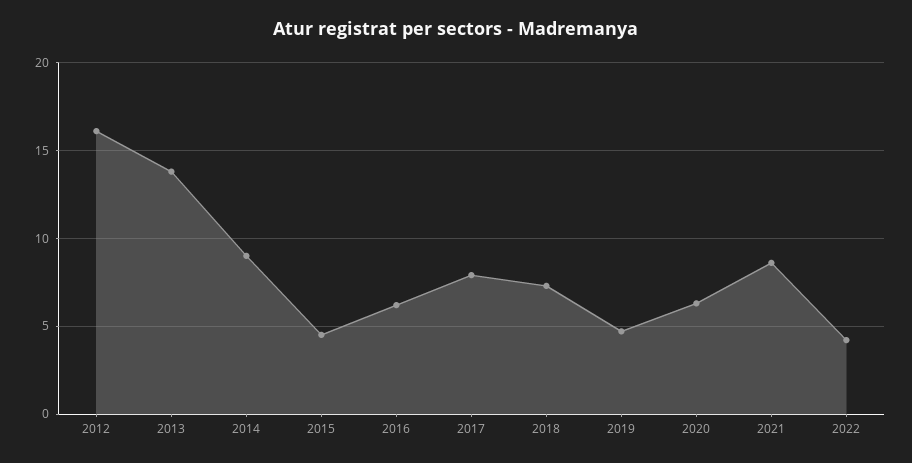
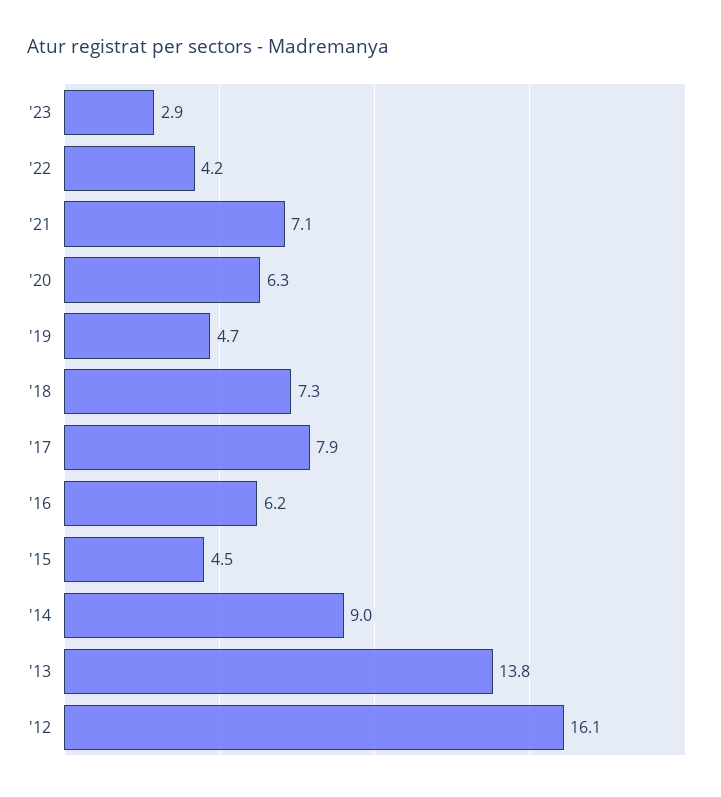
2021: 8.5 -> 7.1
'23: none -> 2.9

